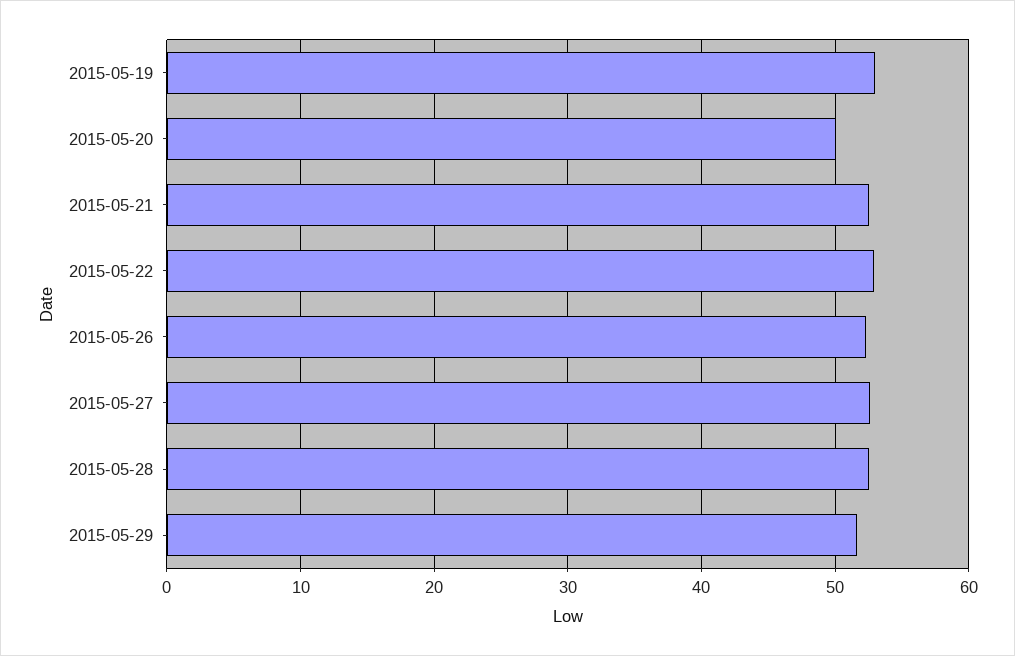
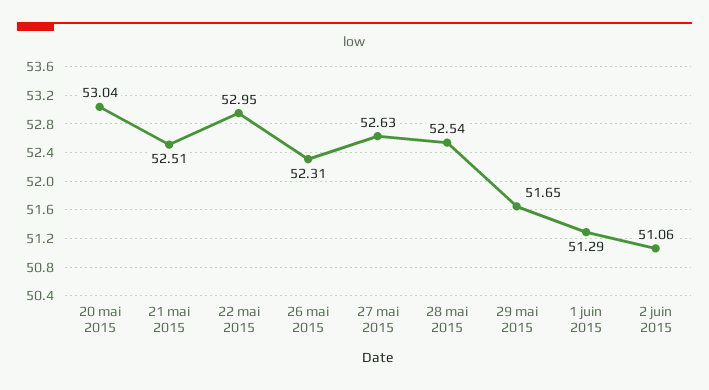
2015-05-19: 53 -> none
2015-05-20: 50 -> 53.04
1 juin 2015: none -> 51.29
2 juin 2015: none -> 51.06

